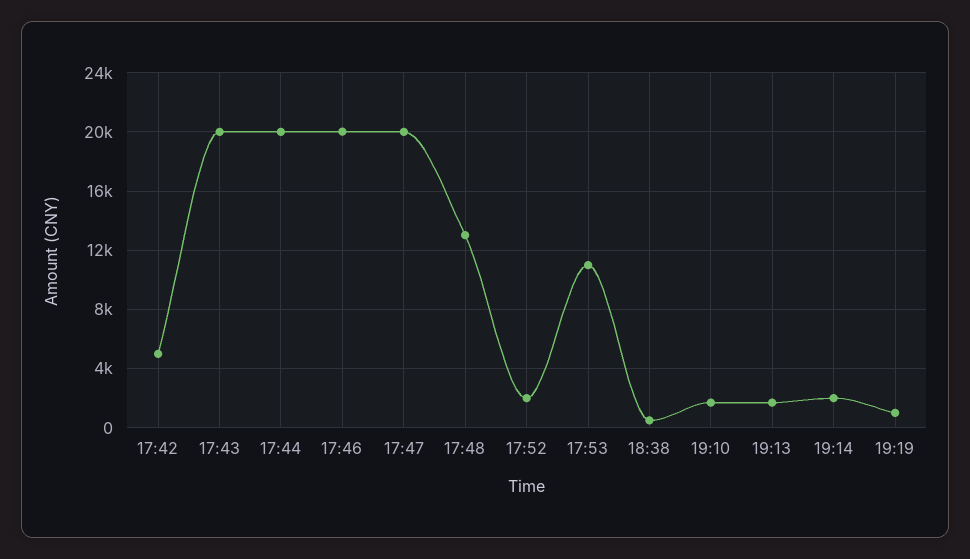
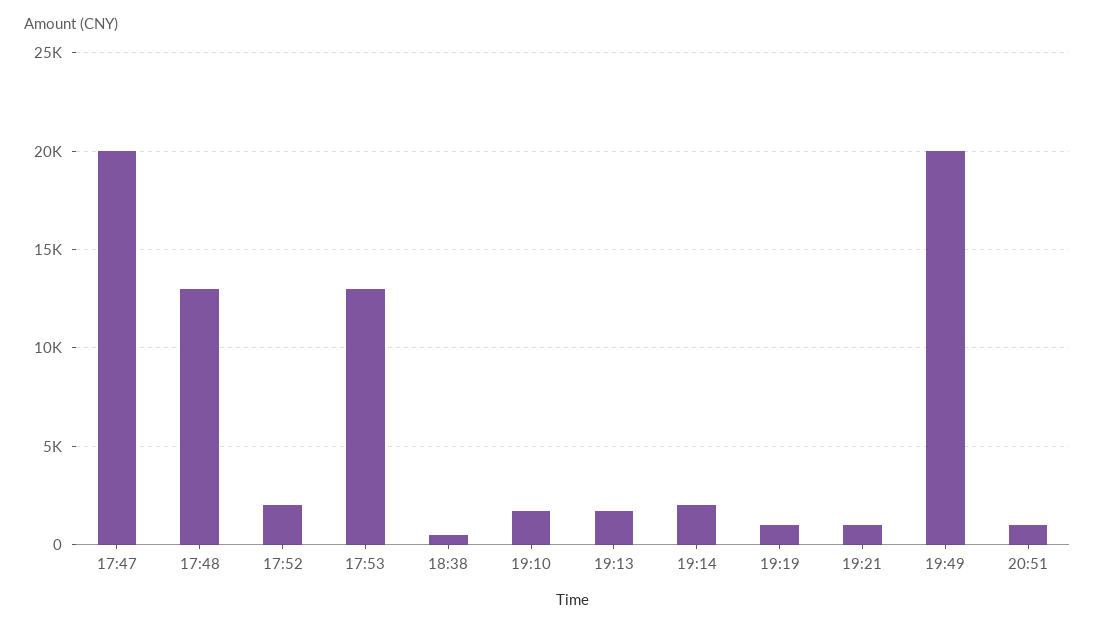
17:42: 5000 -> none
17:43: 20000 -> none
17:44: 20000 -> none
17:46: 20000 -> none
17:53: 11000 -> 13000
19:21: none -> 1000
19:49: none -> 20000
20:51: none -> 1000

